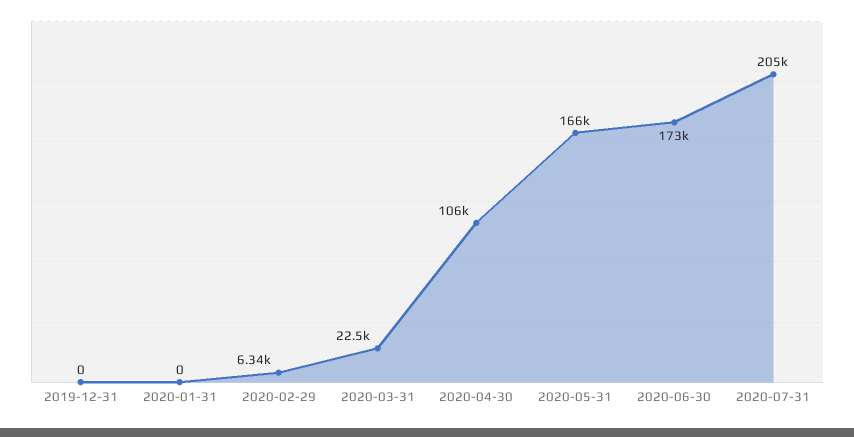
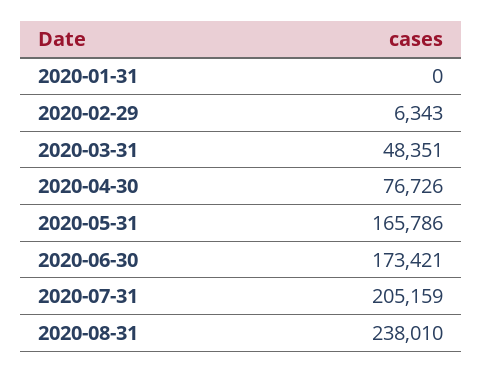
2019-12-31: 0 -> none
2020-03-31: 22500 -> 48351
2020-04-30: 106000 -> 76726
2020-08-31: none -> 238010

